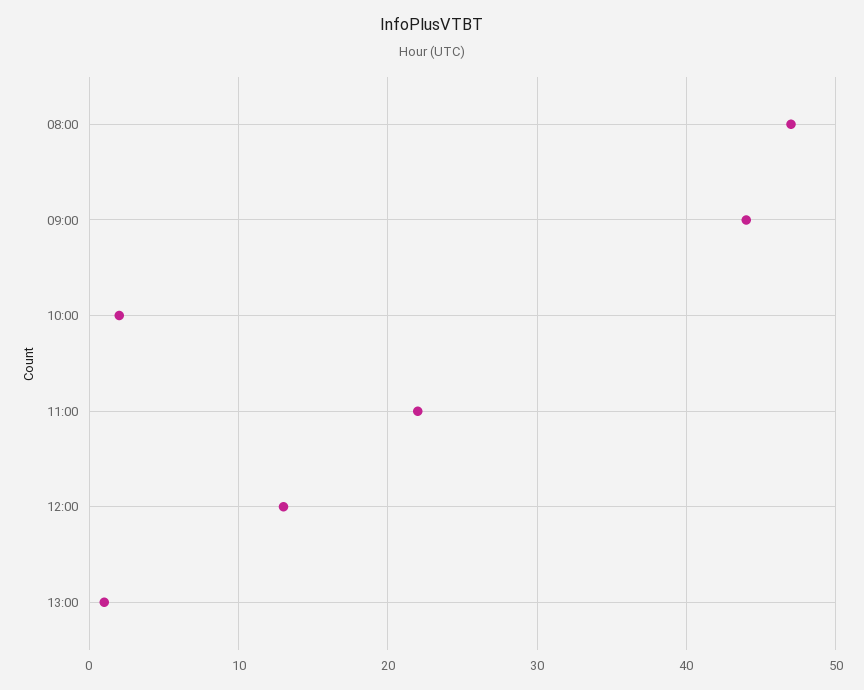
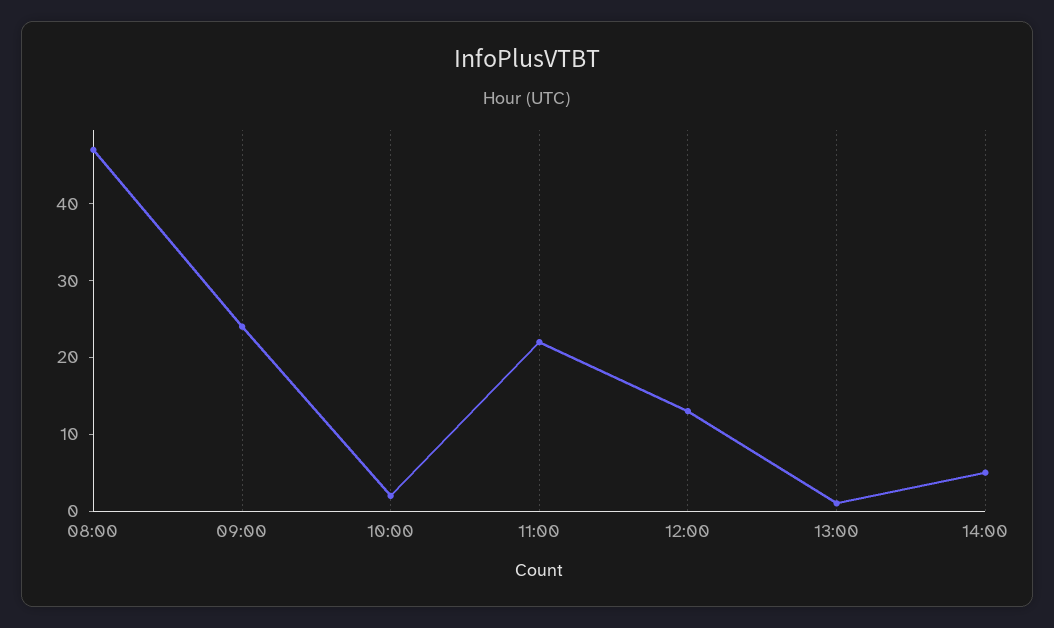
09:00: 44 -> 25
14:00: none -> 5

